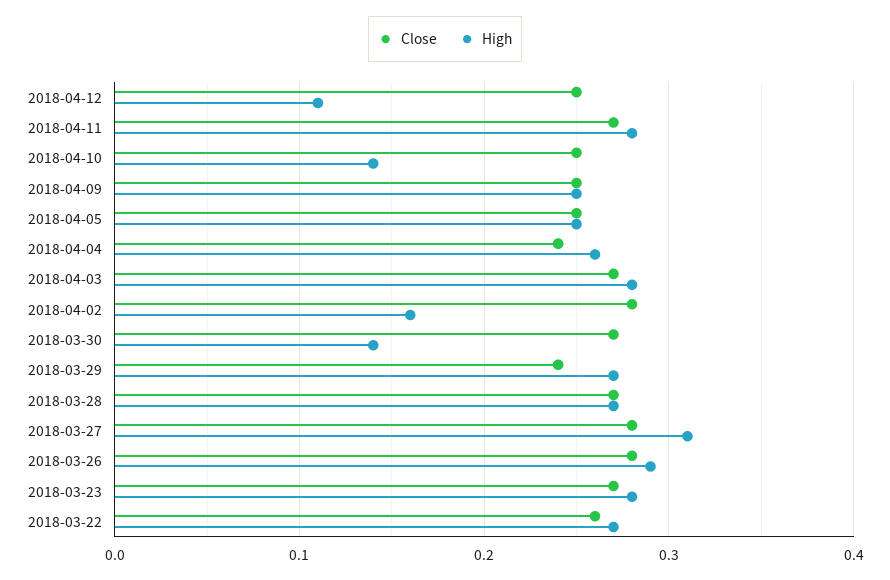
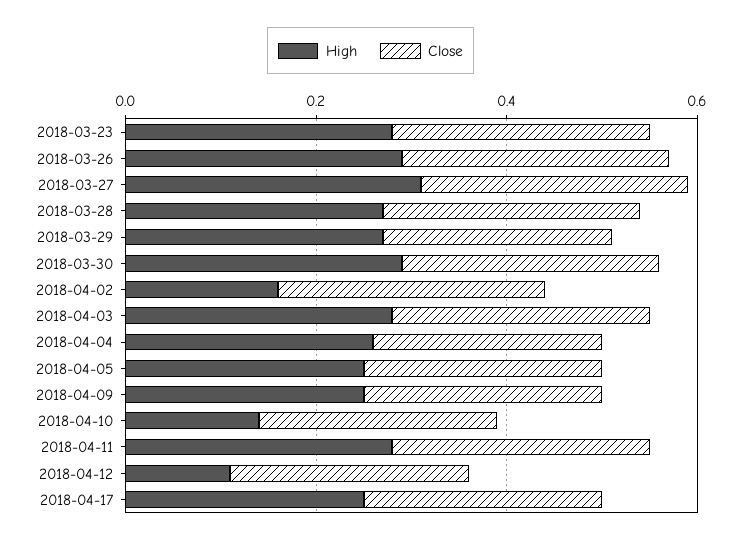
High, 2018-03-30: 0.14 -> 0.3
Close, 2018-03-22: 0.26 -> none
High, 2018-03-22: 0.27 -> none
High, 2018-04-17: none -> 0.25
Close, 2018-04-17: none -> 0.25

